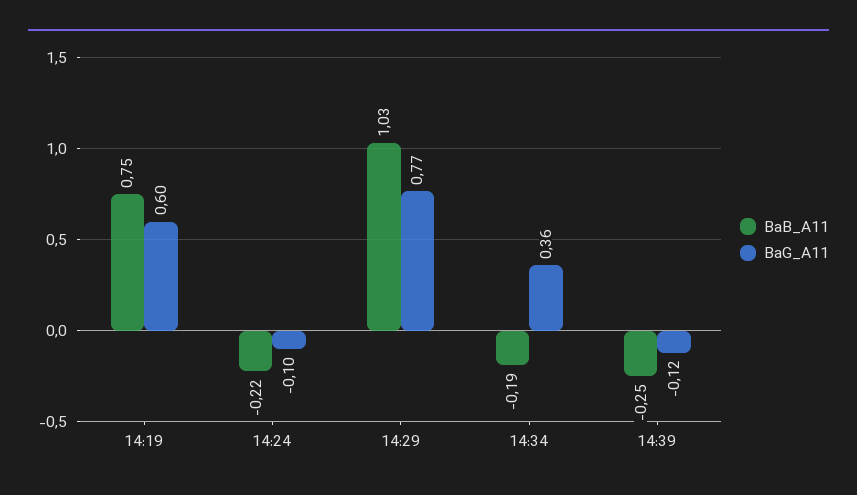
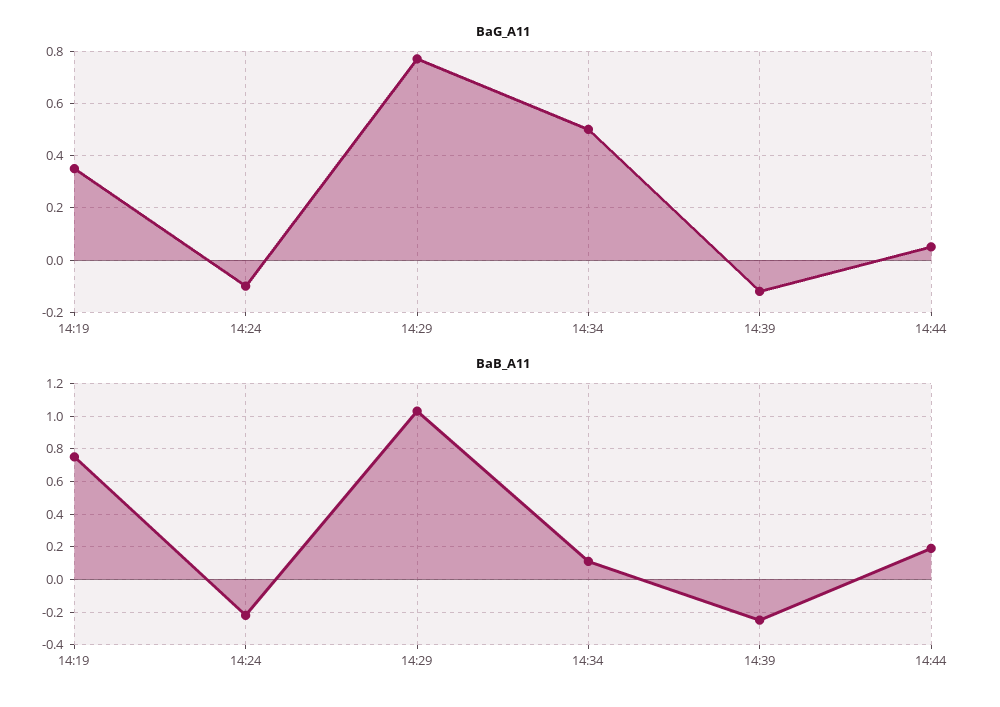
BaG_A11, 14:19: 0.6 -> 0.35
BaB_A11, 14:34: -0.19 -> 0.1
BaG_A11, 14:34: 0.36 -> 0.5
BaG_A11, 14:44: none -> 0.05
BaB_A11, 14:44: none -> 0.2

